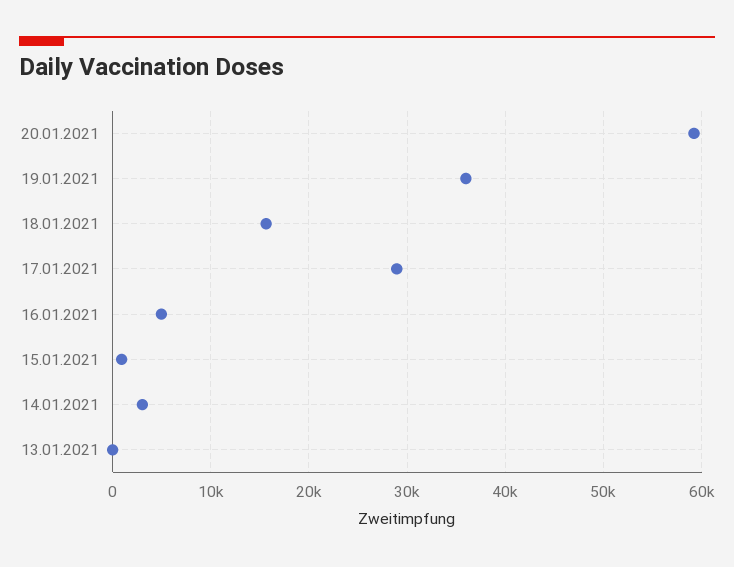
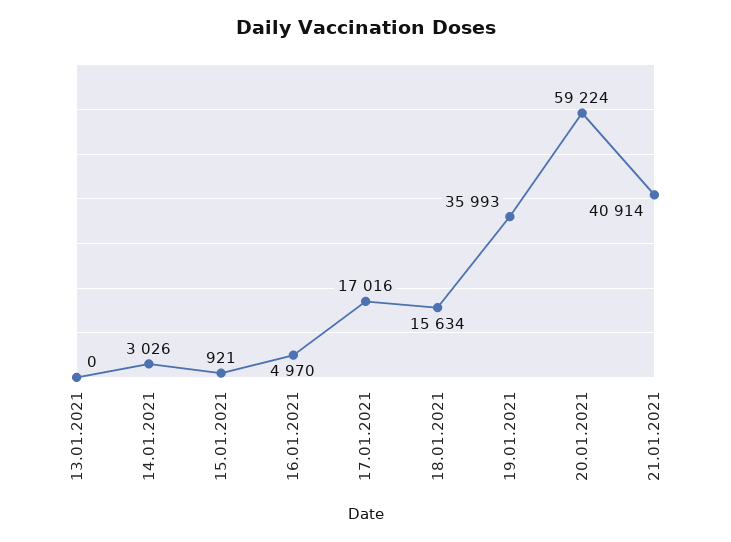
17.01.2021: 29000 -> 17016
21.01.2021: none -> 40914

